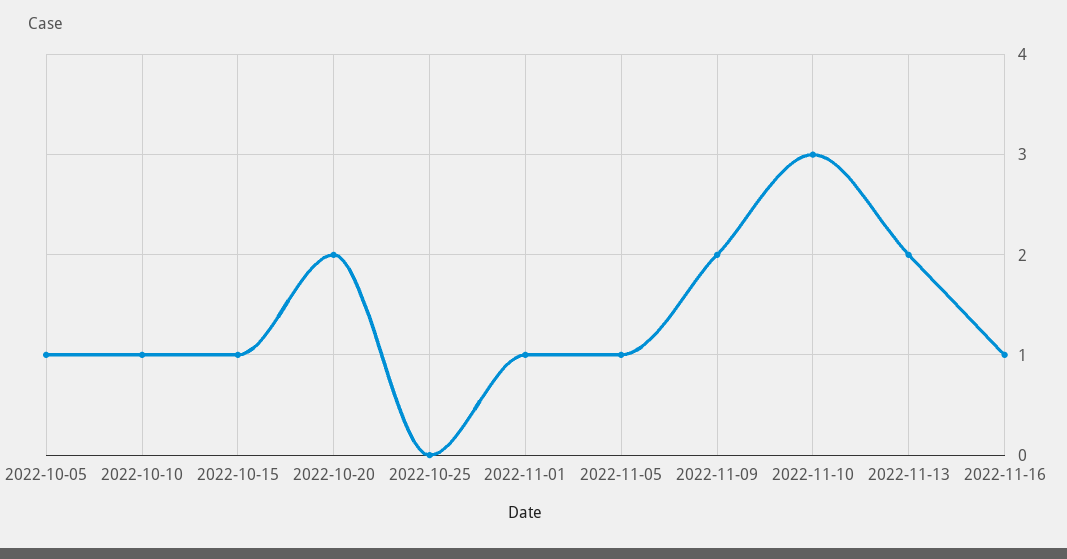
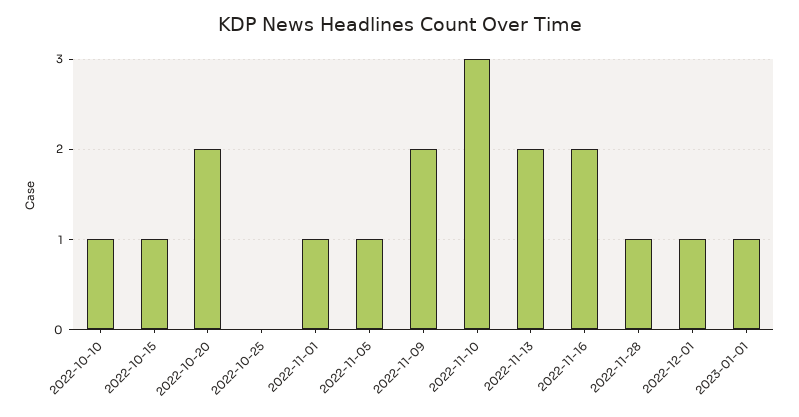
2022-10-05: 1 -> none
2022-11-16: 1 -> 2
2022-11-28: none -> 1
2022-12-01: none -> 1
2023-01-01: none -> 1

